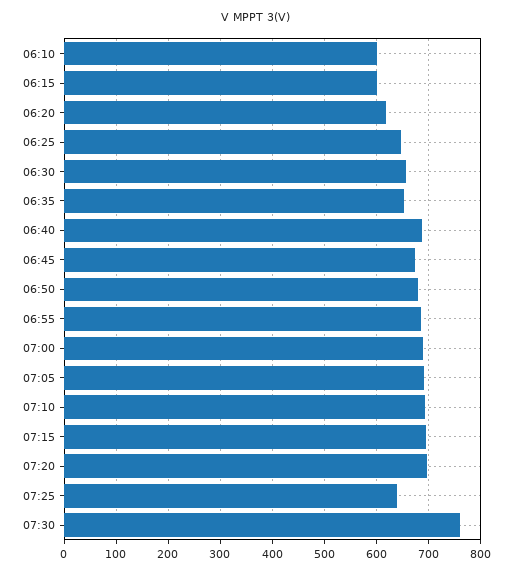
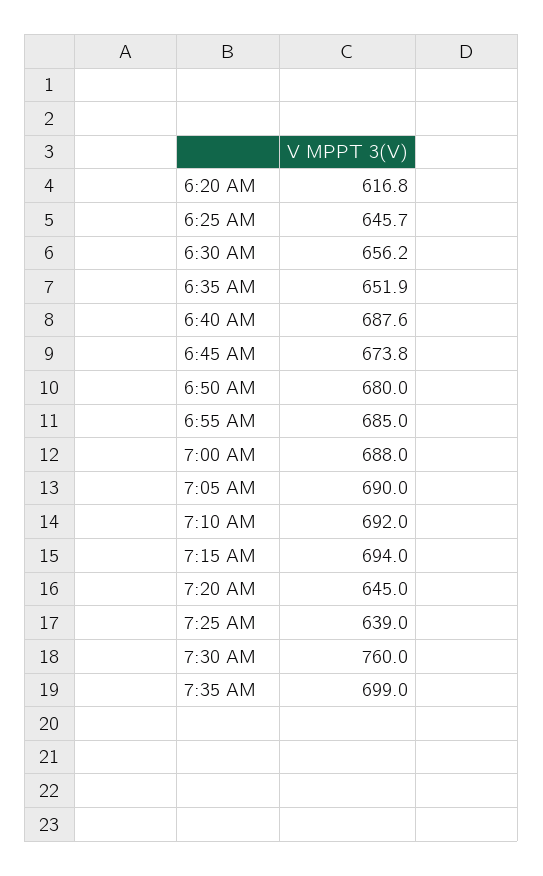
06:10: 600 -> none
06:15: 600 -> none
07:20: 700 -> 645
7:35 AM: none -> 699

